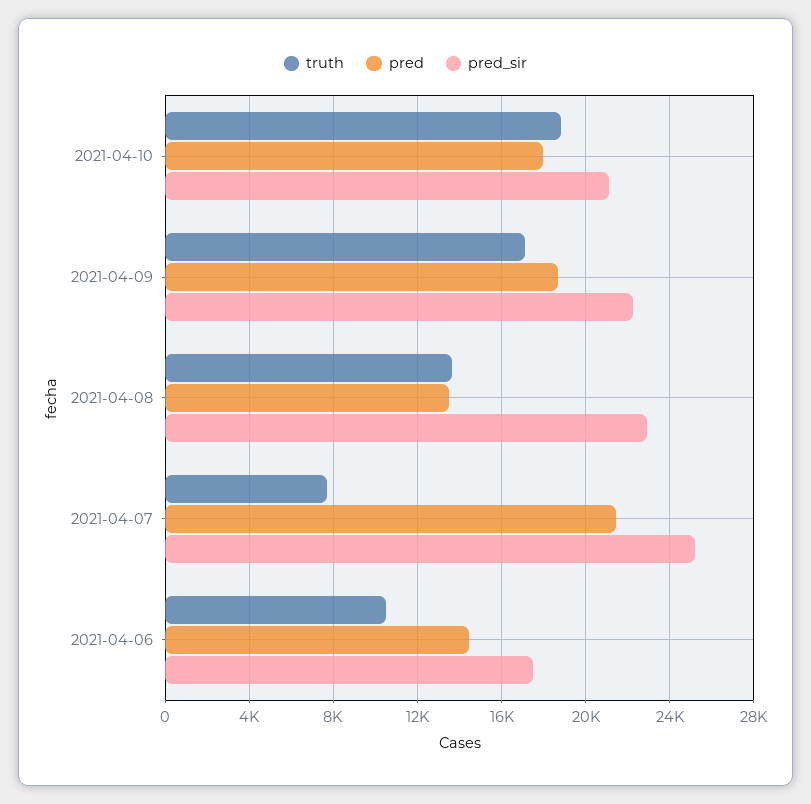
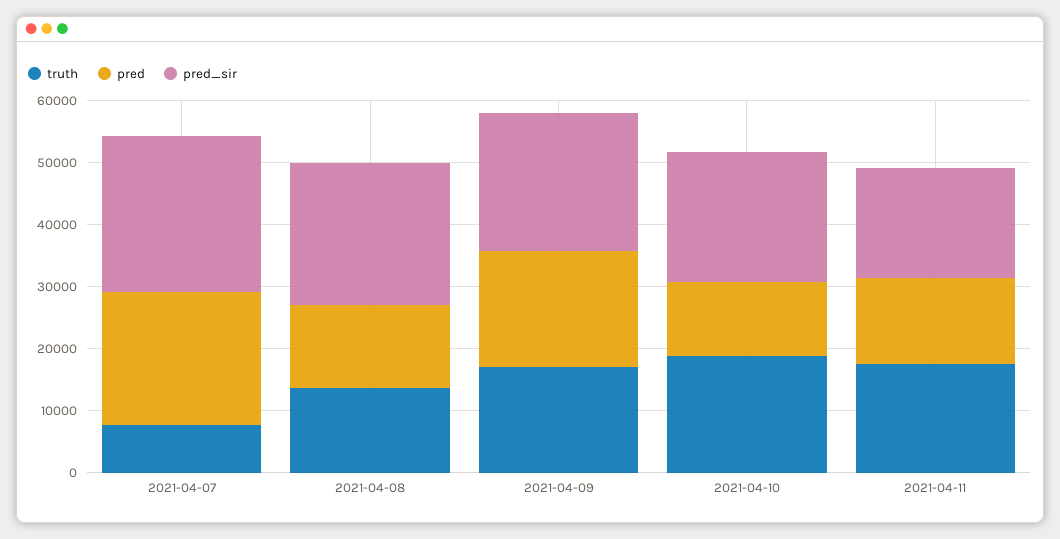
pred, 2021-04-10: 18000 -> 12000
truth, 2021-04-06: 10500 -> none
pred, 2021-04-06: 14500 -> none
pred_sir, 2021-04-06: 17500 -> none
truth, 2021-04-11: none -> 18000
pred, 2021-04-11: none -> 14000
pred_sir, 2021-04-11: none -> 18000

